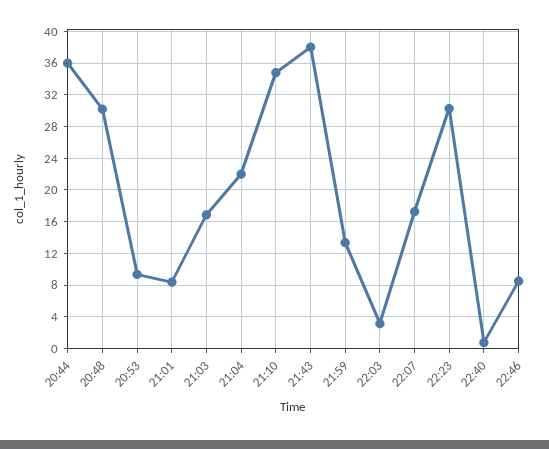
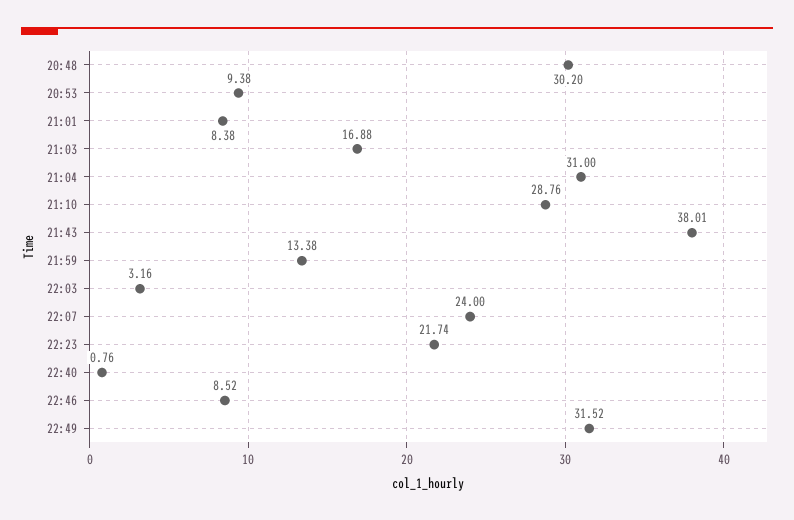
20:44: 36 -> none
21:04: 22 -> 31
21:10: 35 -> 28.76
22:07: 17 -> 24
22:23: 30 -> 21.74
22:49: none -> 31.52

